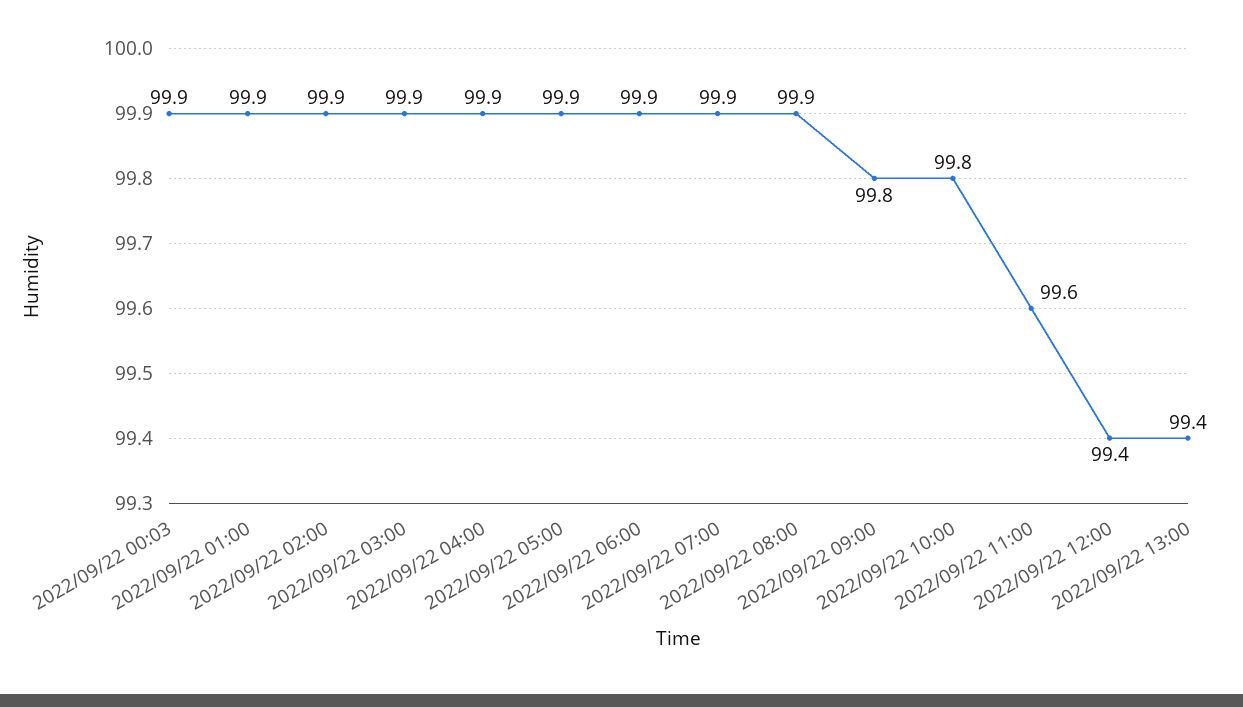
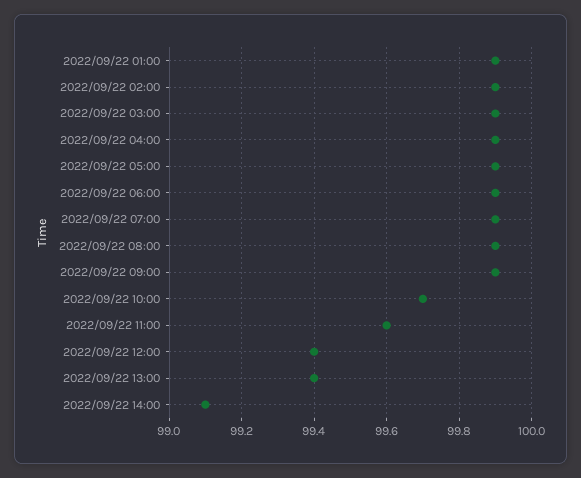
2022/09/22 00:03: 99.9 -> none
2022/09/22 09:00: 99.8 -> 99.9
2022/09/22 10:00: 99.8 -> 99.7
2022/09/22 14:00: none -> 99.1

